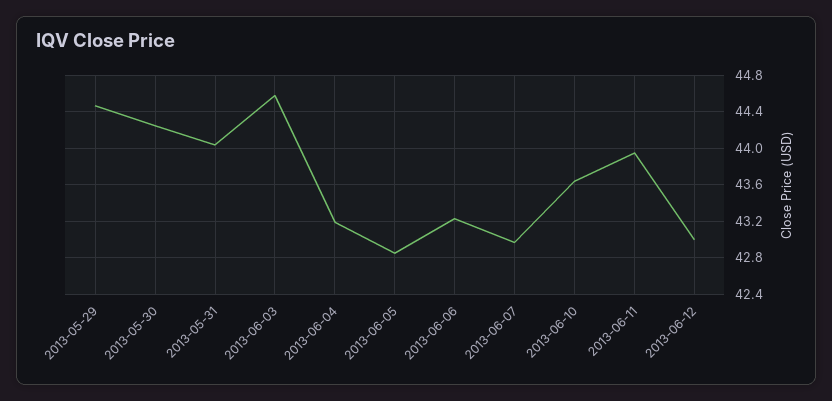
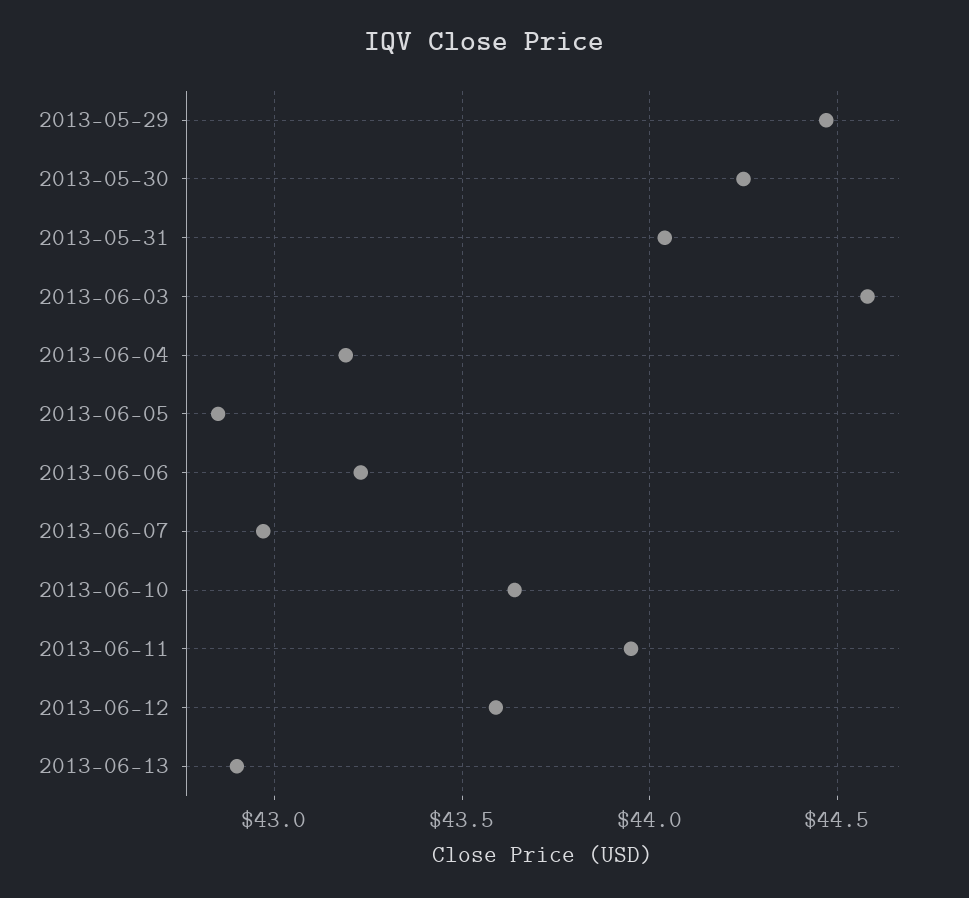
2013-06-12: 43 -> 43.6
2013-06-13: none -> 42.9

